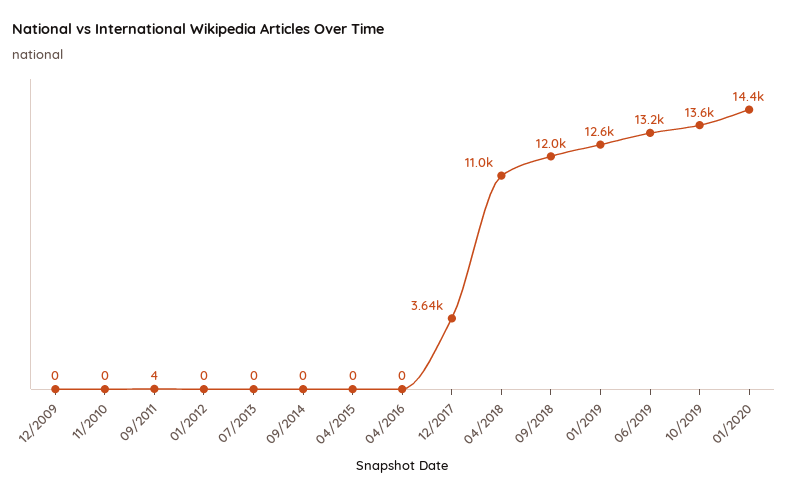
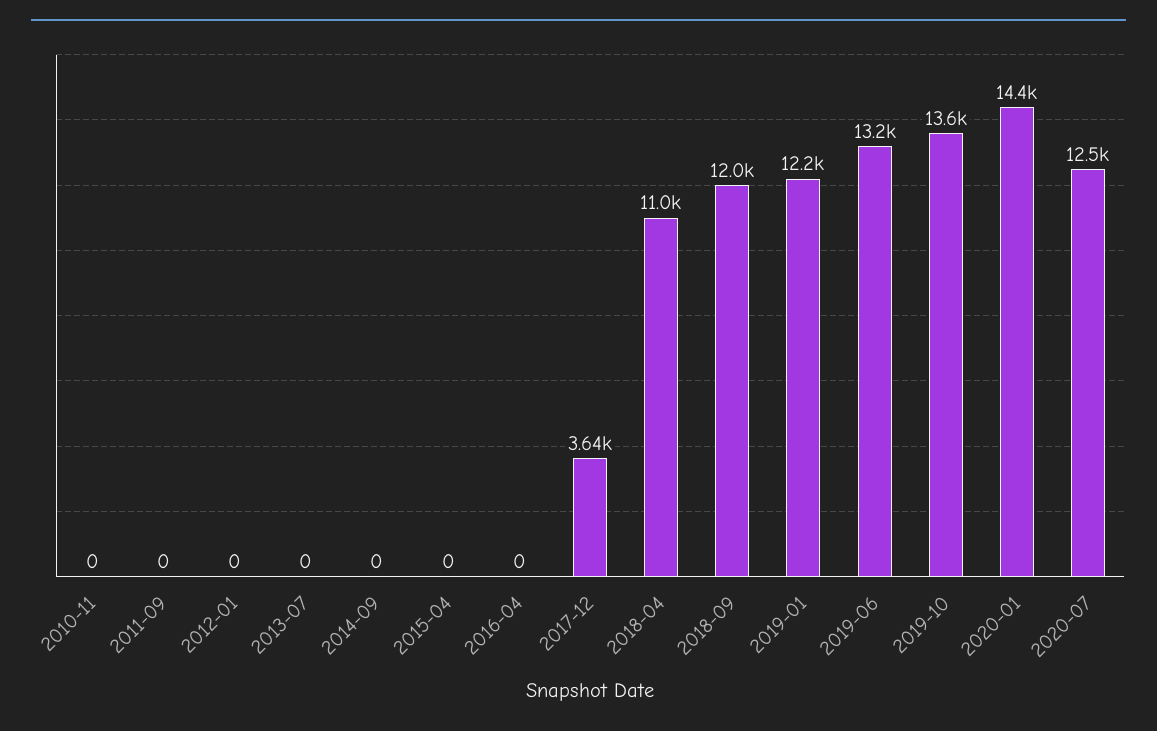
12/2009: 0 -> none
09/2011: 4 -> 0
01/2019: 12600 -> 12200
2020-07: none -> 12500

